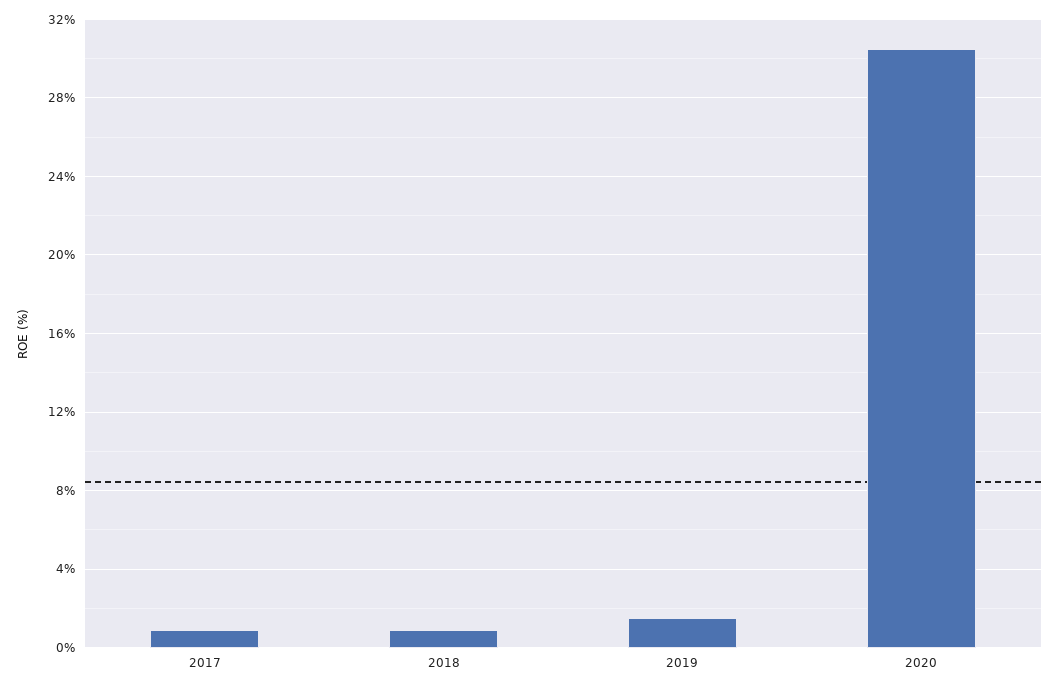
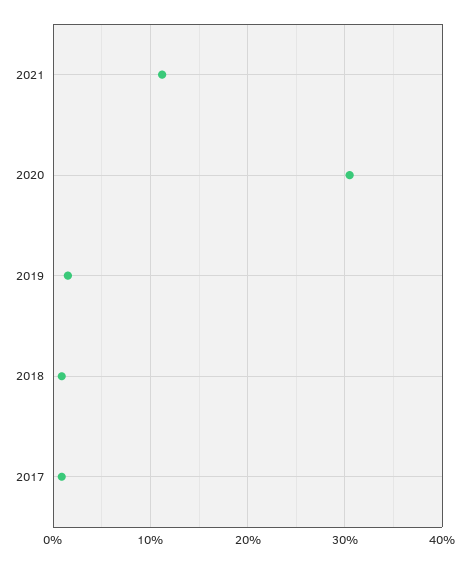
2021: none -> 11

